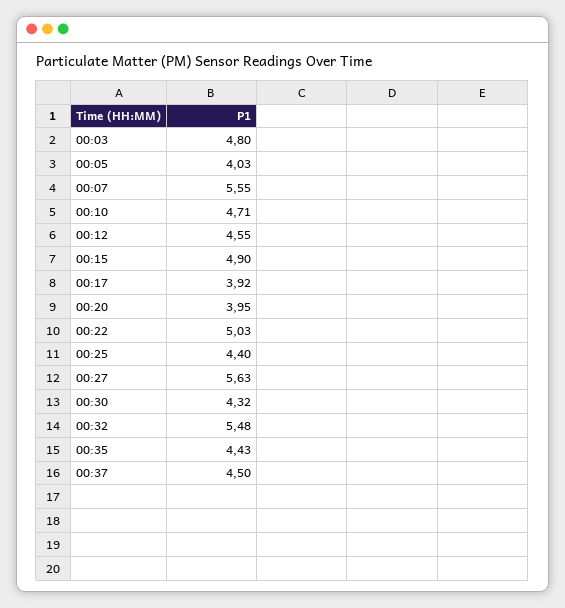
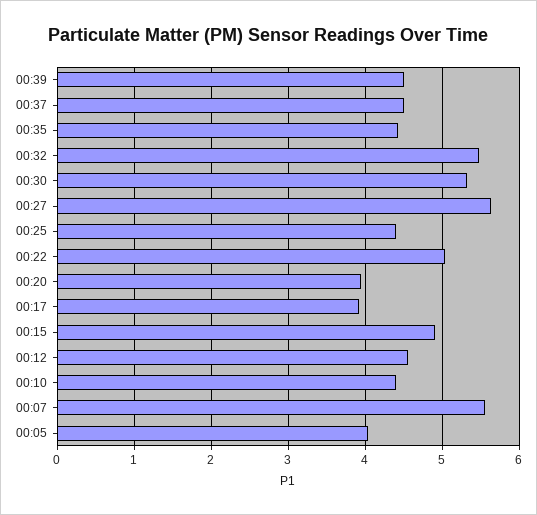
00:03: 4.8 -> none
00:10: 4.71 -> 4.4
00:30: 4.32 -> 5.3
00:39: none -> 4.5

